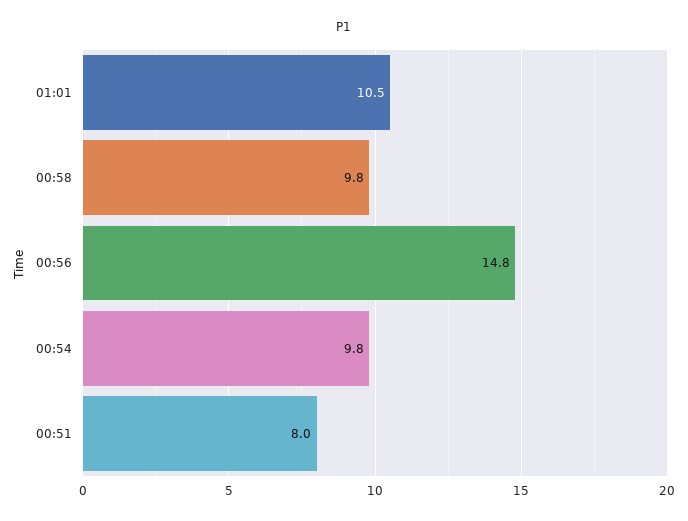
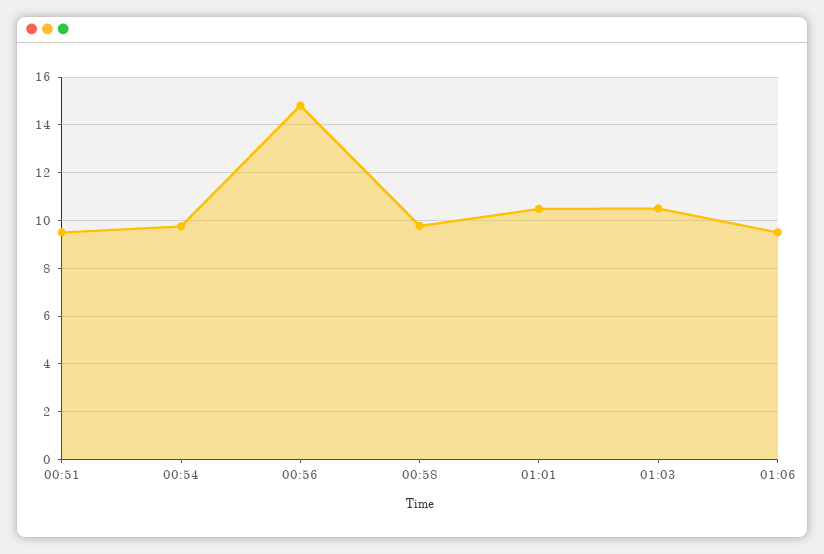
00:51: 8 -> 9.5
01:03: none -> 10.5
01:06: none -> 9.5

